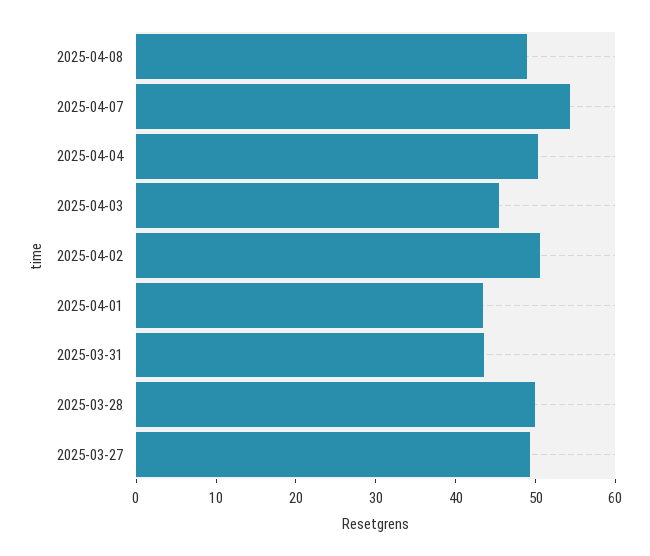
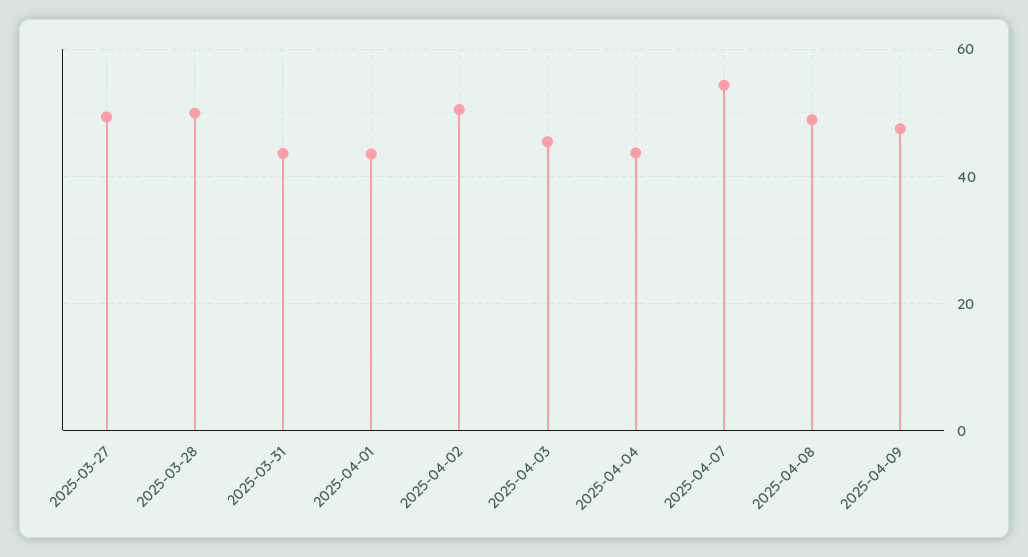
2025-04-04: 50 -> 44
2025-04-09: none -> 48

